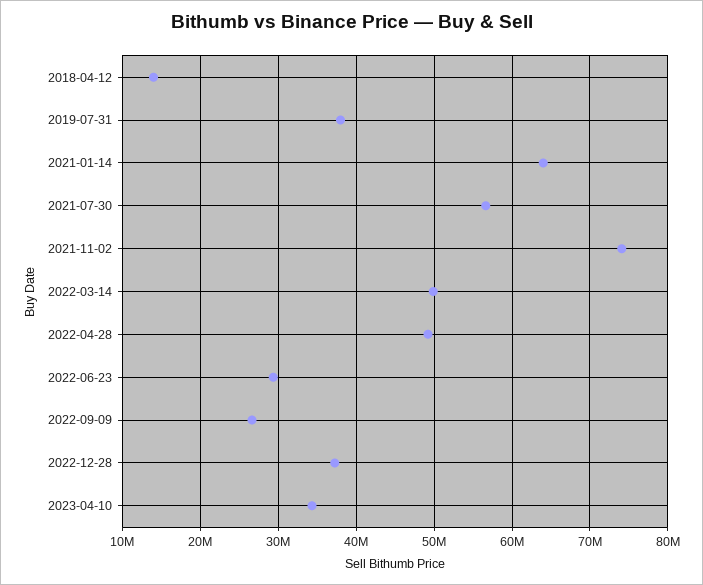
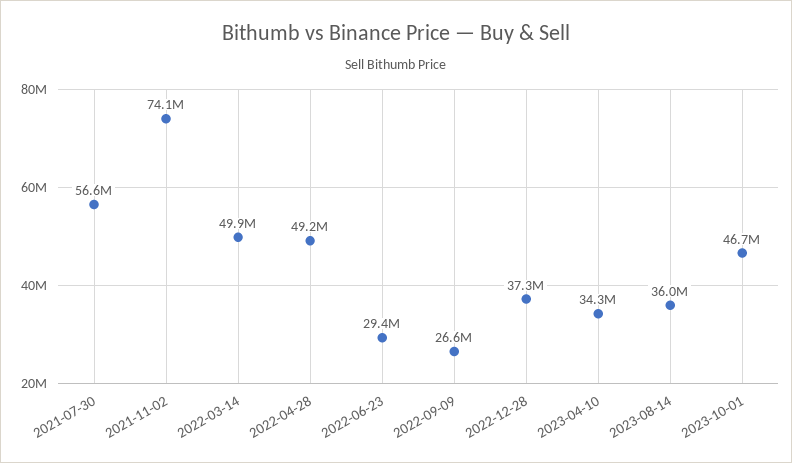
2018-04-12: 14000000 -> none
2019-07-31: 38000000 -> none
2021-01-14: 64000000 -> none
2023-08-14: none -> 36000000
2023-10-01: none -> 46700000

